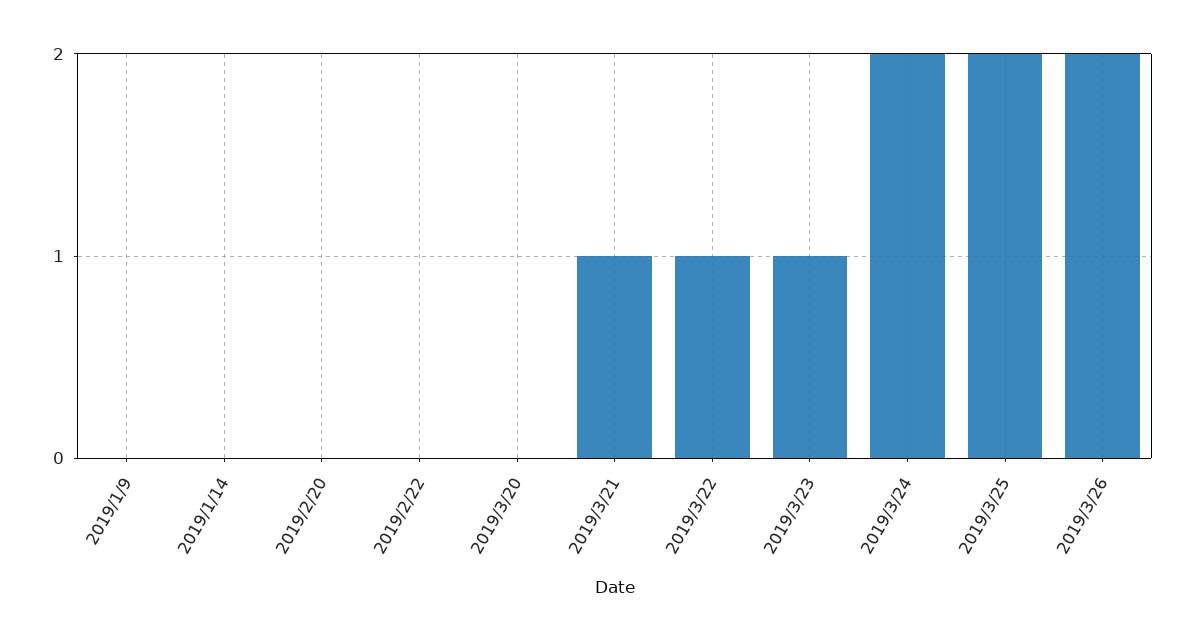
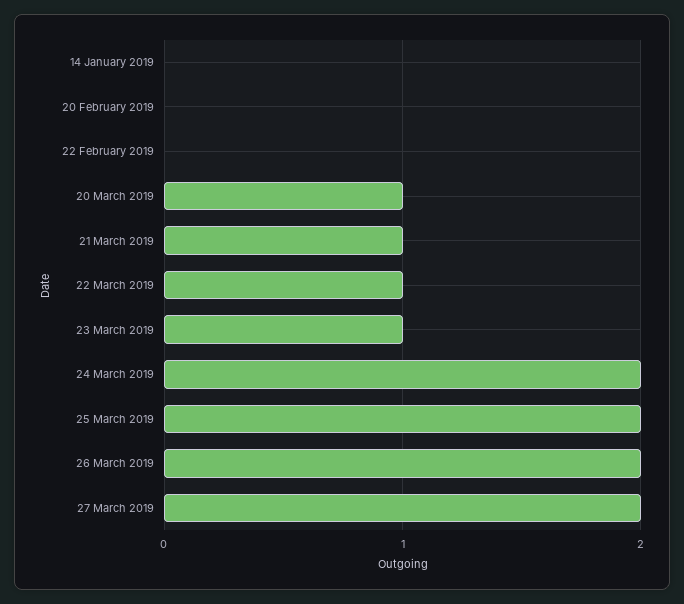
2019/1/9: 0 -> none
2019/3/20: 0 -> 1
27 March 2019: none -> 2

